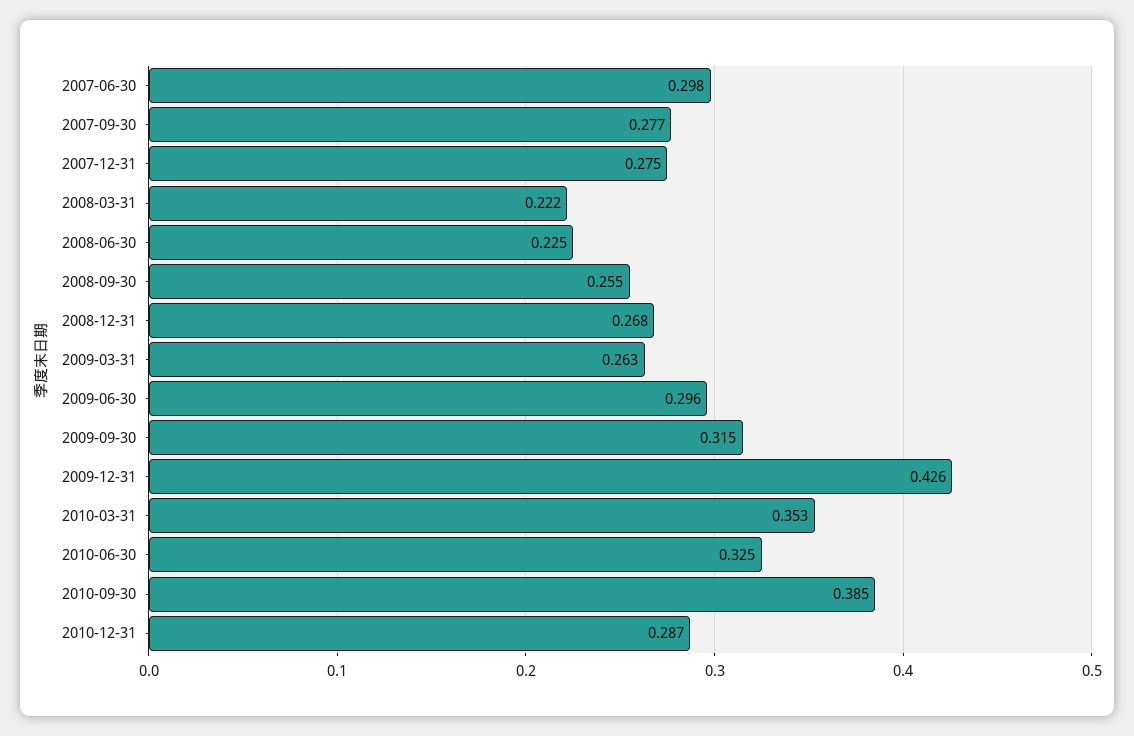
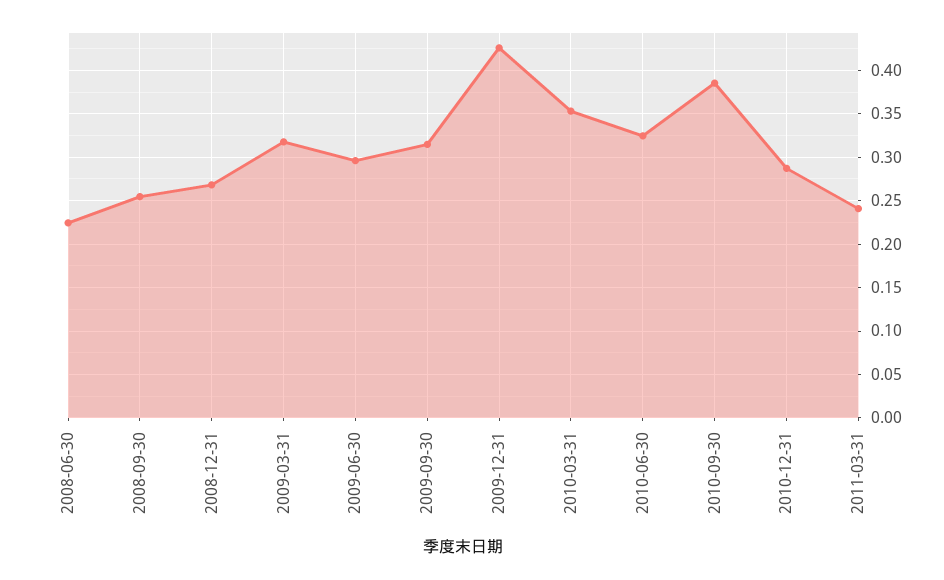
2007-06-30: 0.298 -> none
2007-09-30: 0.277 -> none
2007-12-31: 0.275 -> none
2008-03-31: 0.222 -> none
2009-03-31: 0.263 -> 0.32
2011-03-31: none -> 0.24

